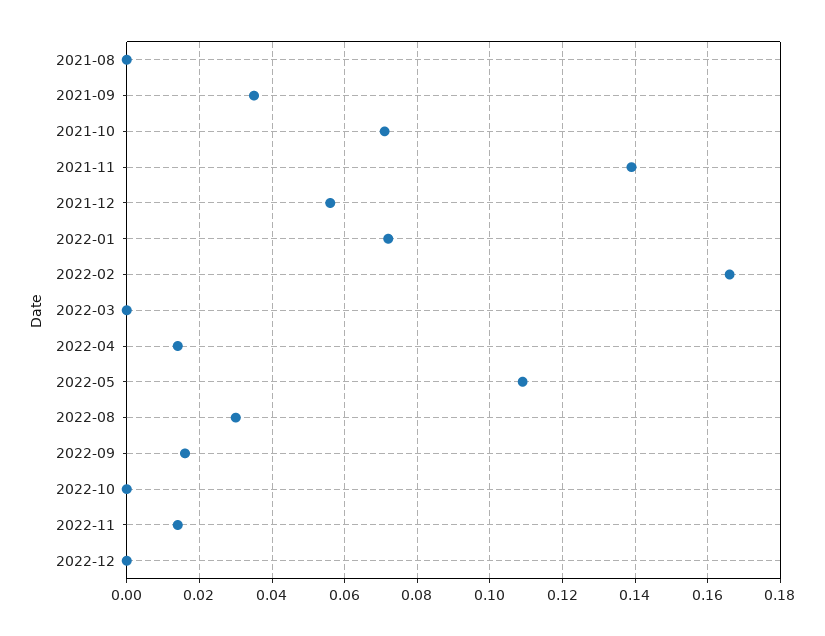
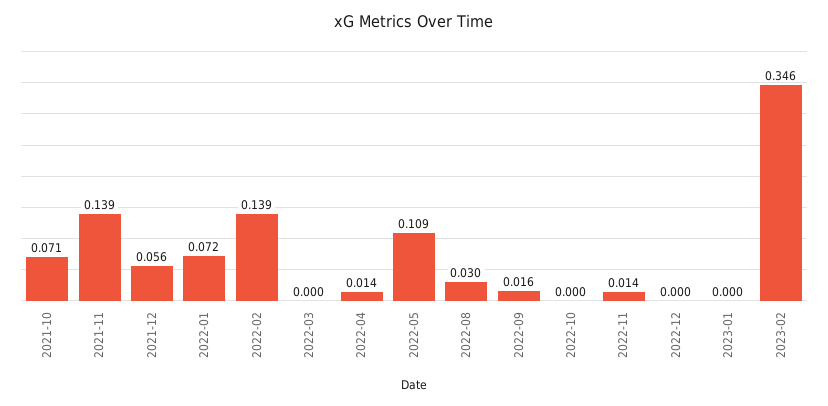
2021-08: 0 -> none
2021-09: 0.035 -> none
2022-02: 0.165 -> 0.139
2023-01: none -> 0
2023-02: none -> 0.346

